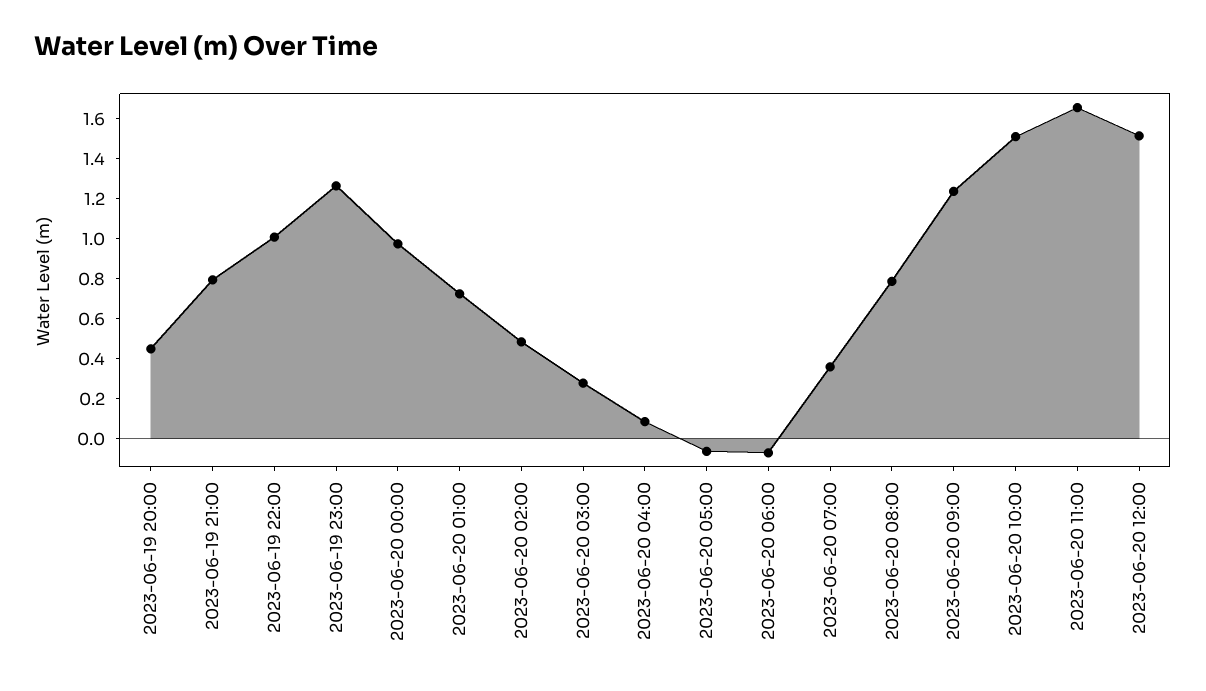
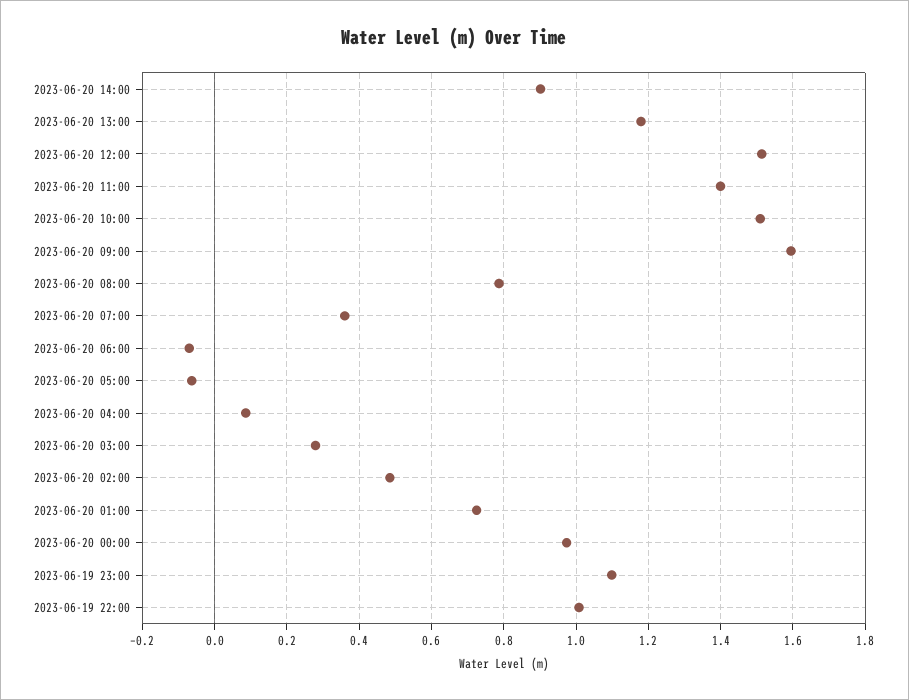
2023-06-19 20:00: 0.45 -> none
2023-06-19 21:00: 0.8 -> none
2023-06-19 23:00: 1.25 -> 1.1
2023-06-20 09:00: 1.25 -> 1.6
2023-06-20 11:00: 1.65 -> 1.4
2023-06-20 14:00: none -> 0.9
2023-06-20 13:00: none -> 1.18

